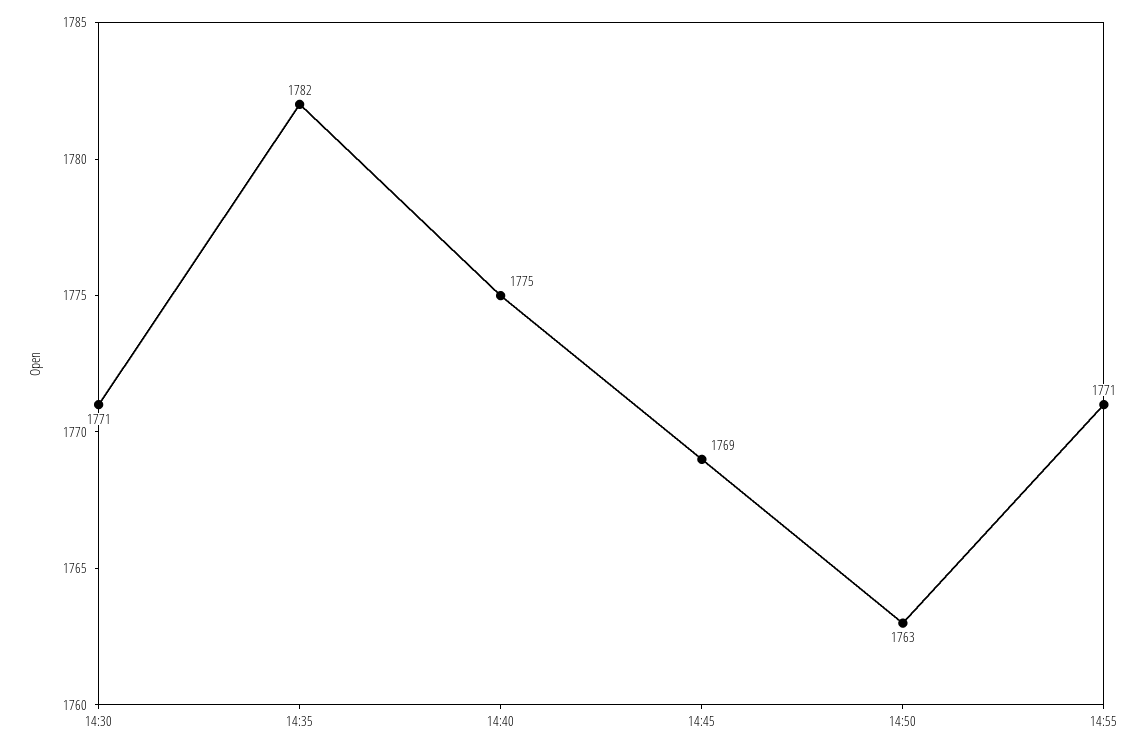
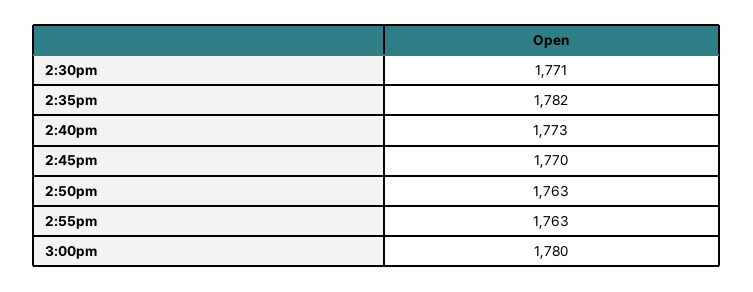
14:40: 1775 -> 1773
14:45: 1769 -> 1770
14:55: 1771 -> 1763
3:00pm: none -> 1780

